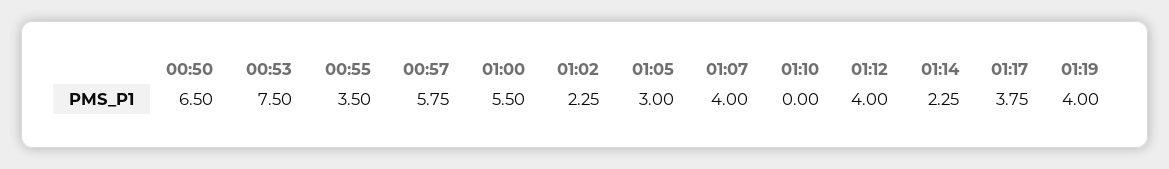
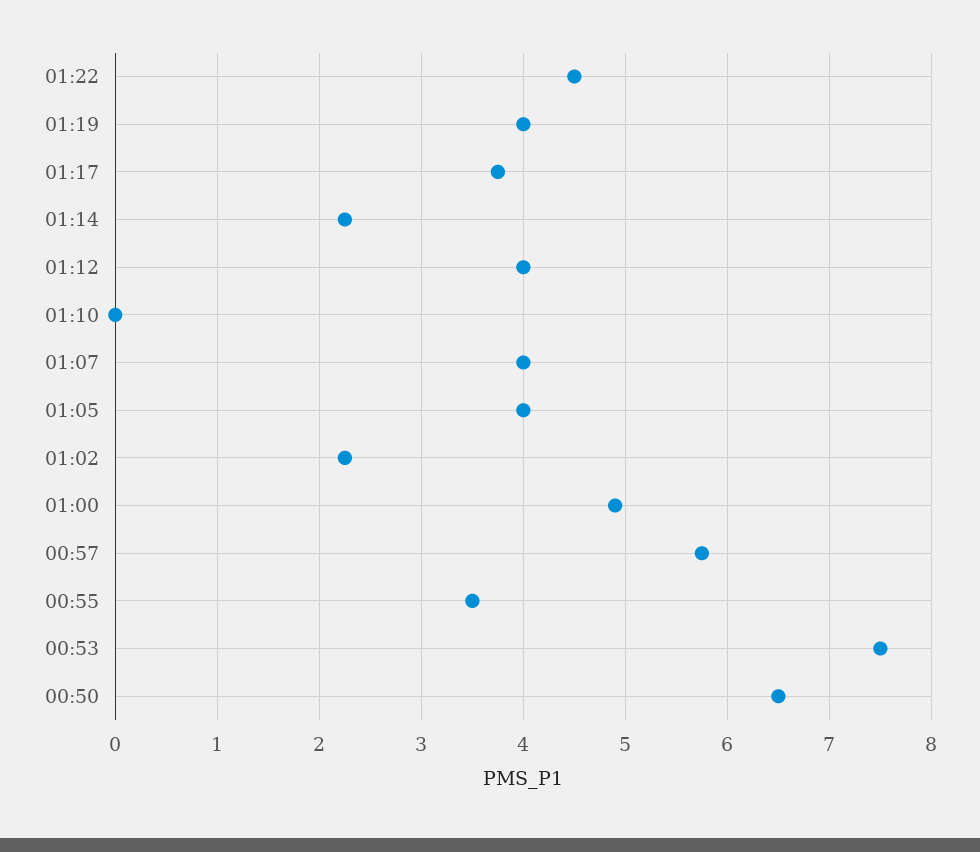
01:00: 5.5 -> 4.9
01:05: 3 -> 4
01:22: none -> 4.5

